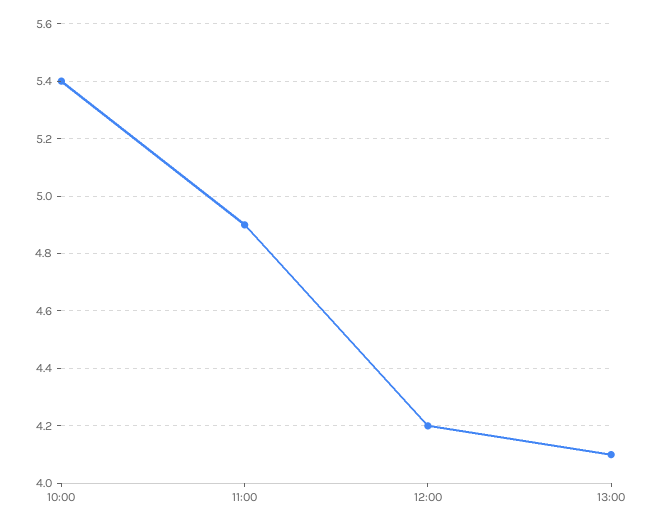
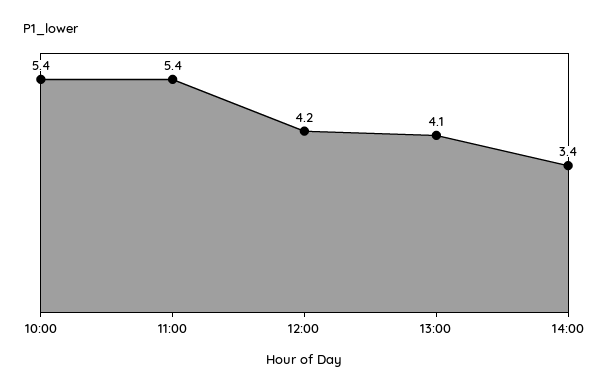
11:00: 4.9 -> 5.4
14:00: none -> 3.4

